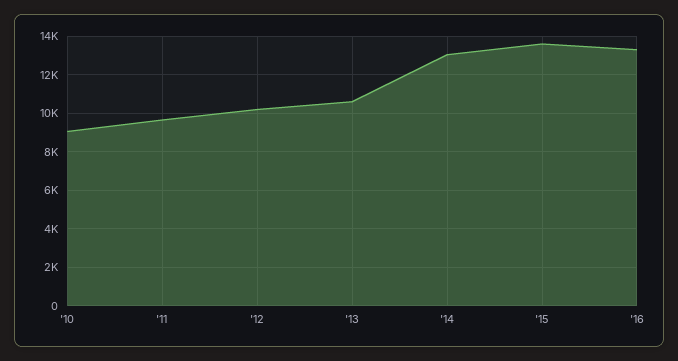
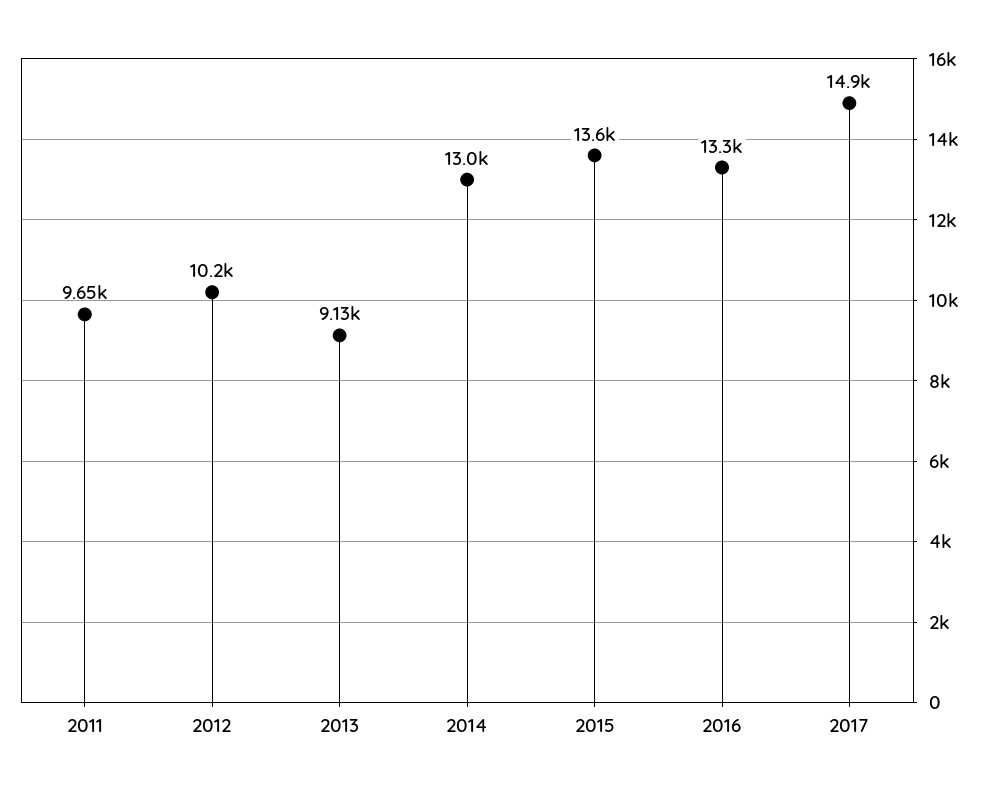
'10: 9000 -> none
'13: 10500 -> 9130
2017: none -> 14900

